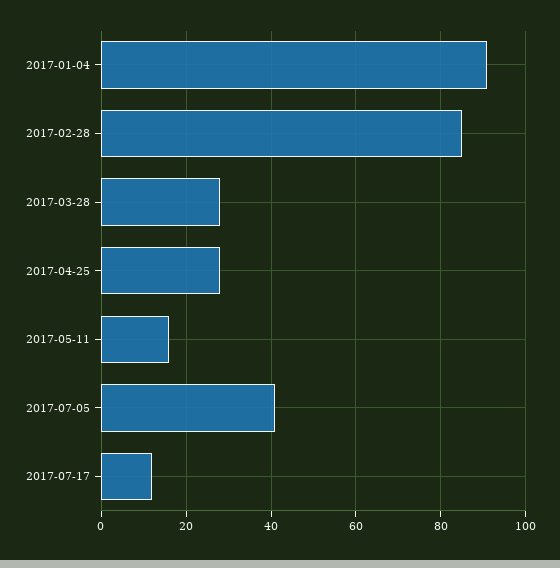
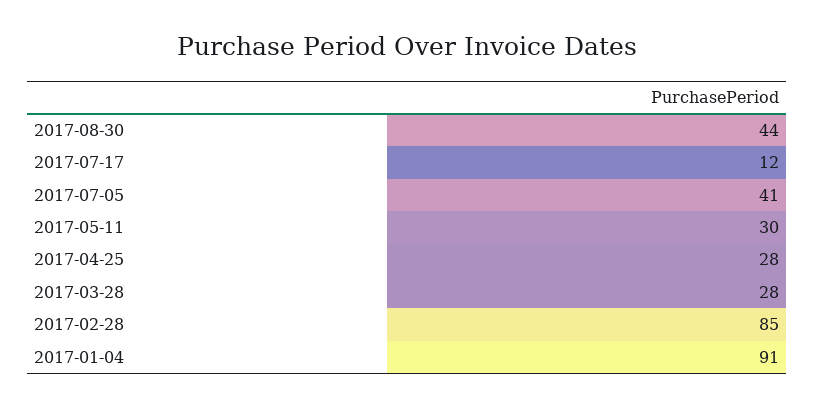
2017-05-11: 15 -> 30
2017-08-30: none -> 44

